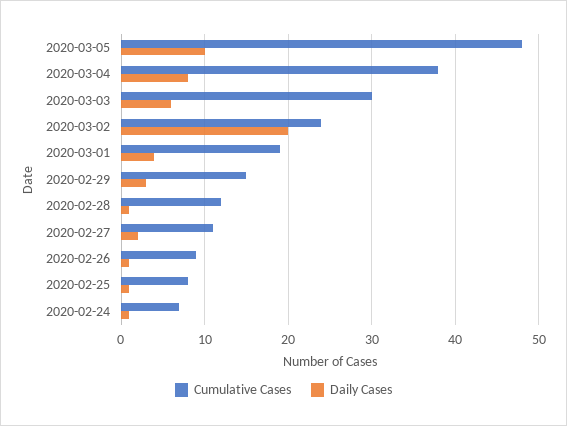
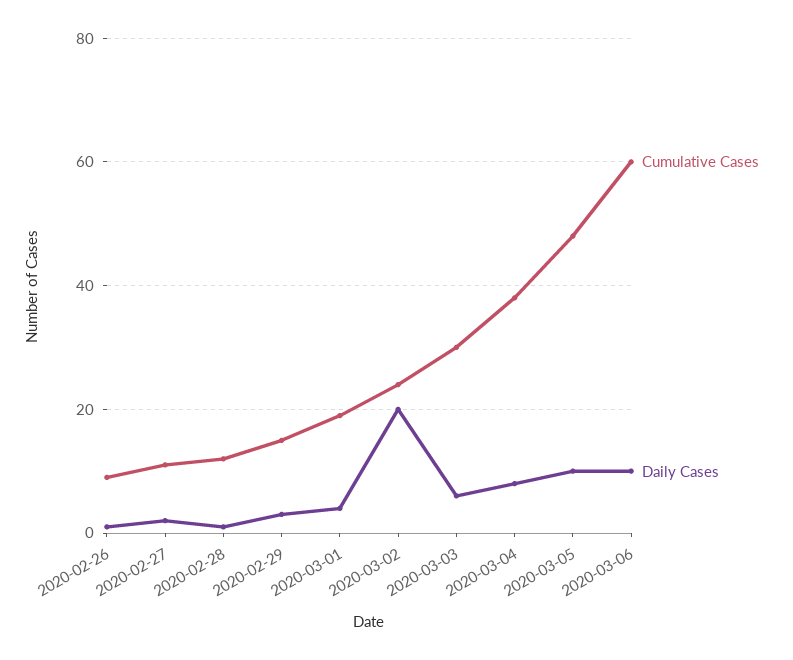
Cumulative Cases, 2020-02-25: 8 -> none
Daily Cases, 2020-02-25: 1 -> none
Cumulative Cases, 2020-02-24: 7 -> none
Daily Cases, 2020-02-24: 1 -> none
Cumulative Cases, 2020-03-06: none -> 60
Daily Cases, 2020-03-06: none -> 10

